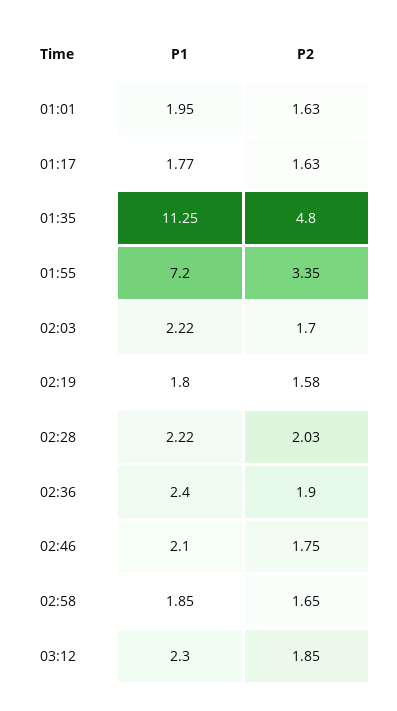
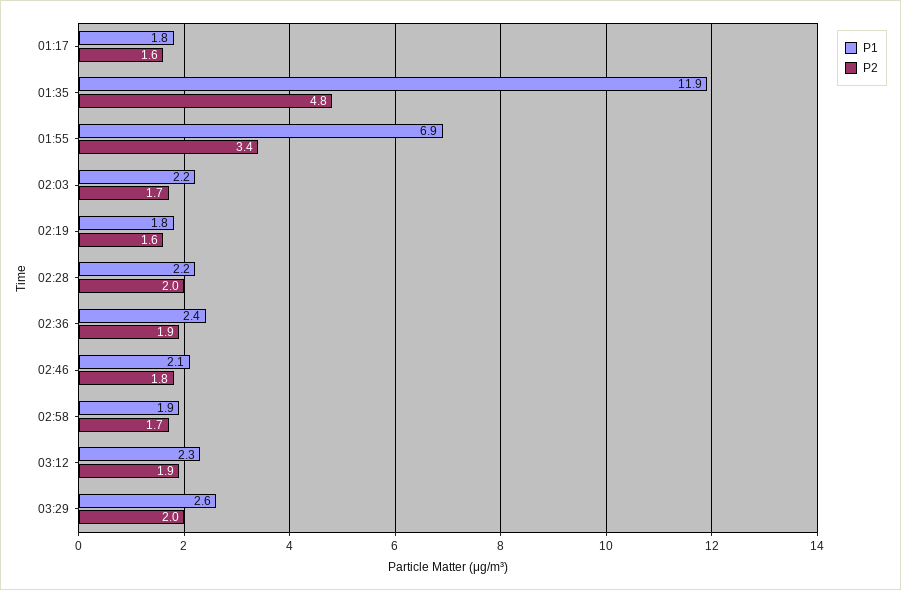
P1, 01:01: 1.95 -> none
P2, 01:01: 1.63 -> none
P1, 01:35: 11.25 -> 11.9
P1, 01:55: 7.2 -> 6.9
P1, 03:29: none -> 2.6
P2, 03:29: none -> 2

